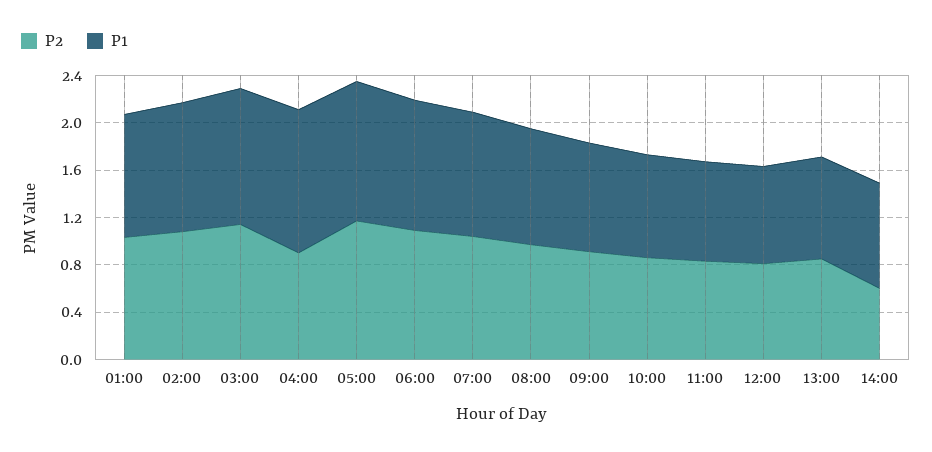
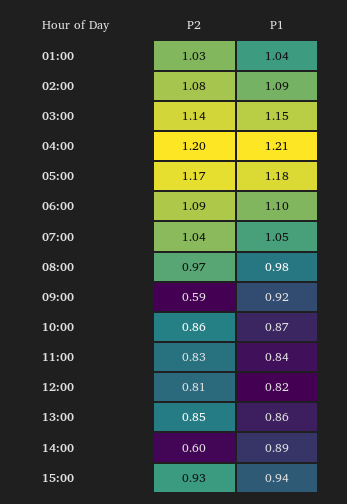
P2, 04:00: 0.9 -> 1.2
P2, 09:00: 0.9 -> 0.59
P2, 15:00: none -> 0.93
P1, 15:00: none -> 0.94

